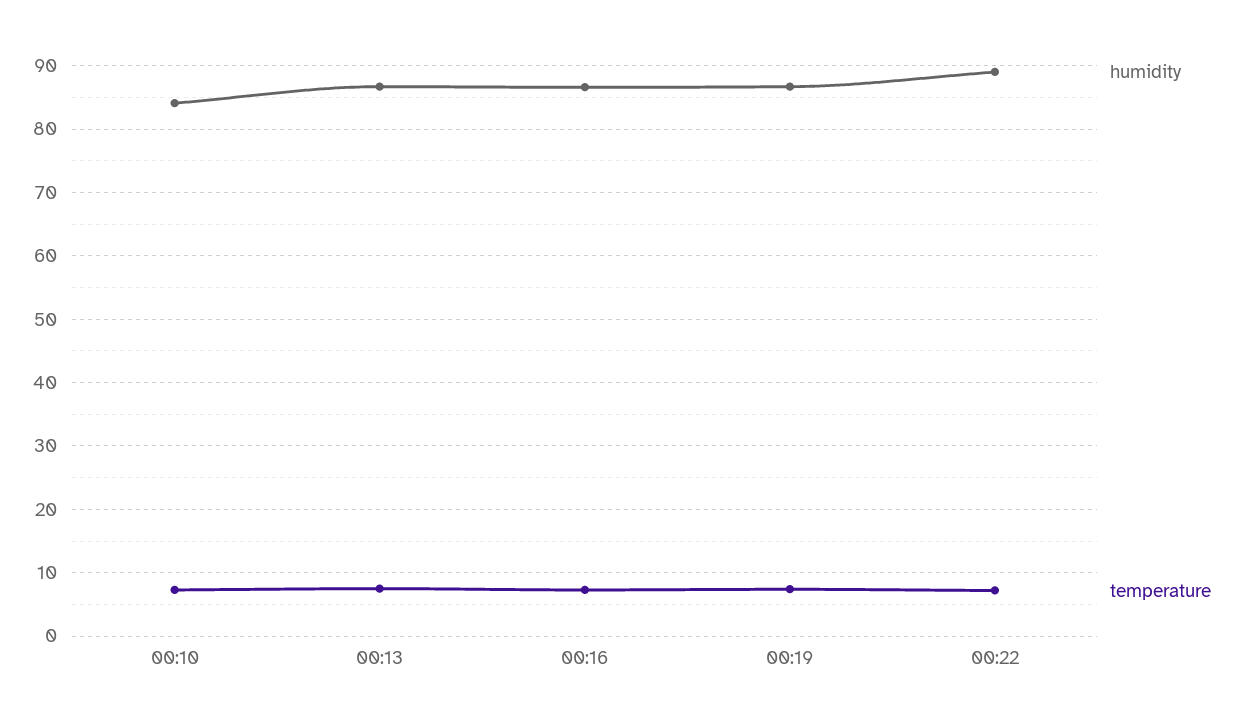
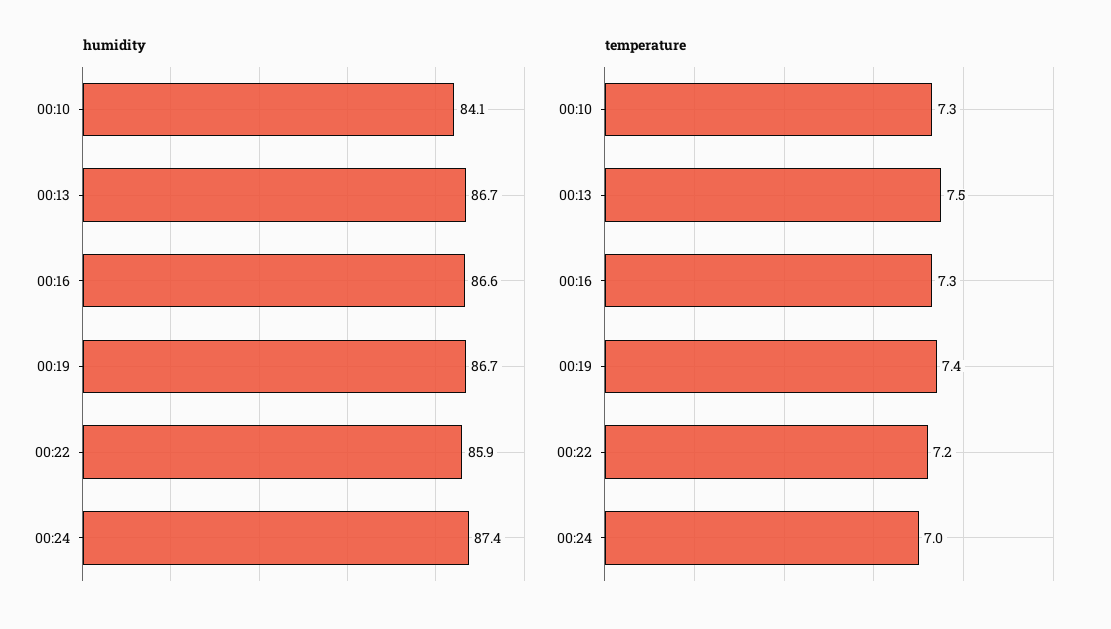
humidity, 00:22: 89 -> 85.9
humidity, 00:24: none -> 87.4
temperature, 00:24: none -> 7

